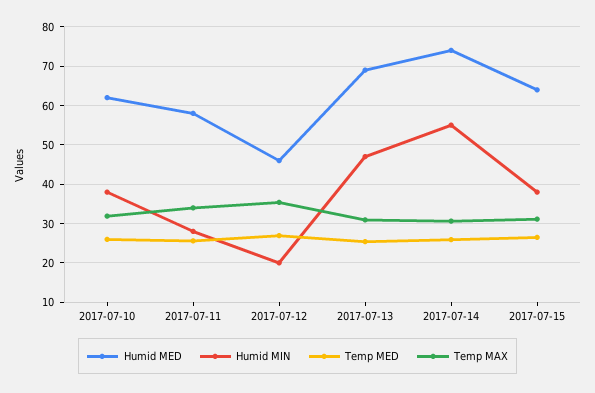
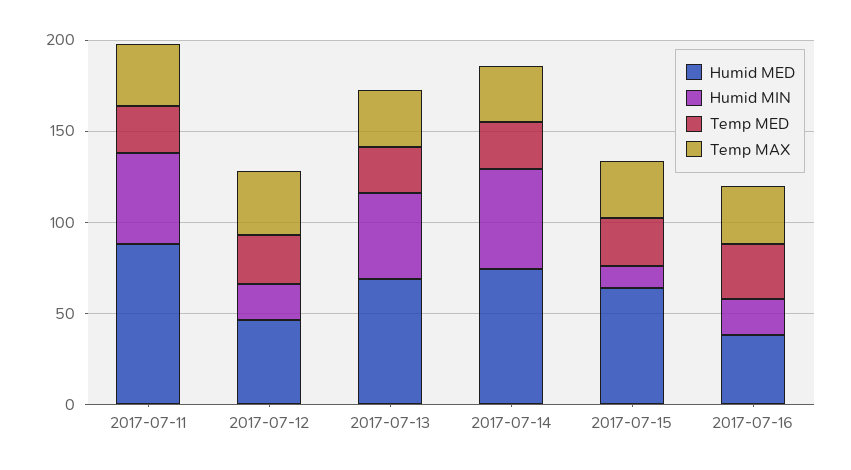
Humid MED, 2017-07-10: 62 -> none
Humid MIN, 2017-07-10: 38 -> none
Temp MED, 2017-07-10: 26 -> none
Temp MAX, 2017-07-10: 32 -> none
Humid MED, 2017-07-11: 58 -> 90
Humid MIN, 2017-07-11: 28 -> 50
Humid MIN, 2017-07-15: 38 -> 10
Humid MED, 2017-07-16: none -> 40
Humid MIN, 2017-07-16: none -> 20
Temp MED, 2017-07-16: none -> 30
Temp MAX, 2017-07-16: none -> 30

